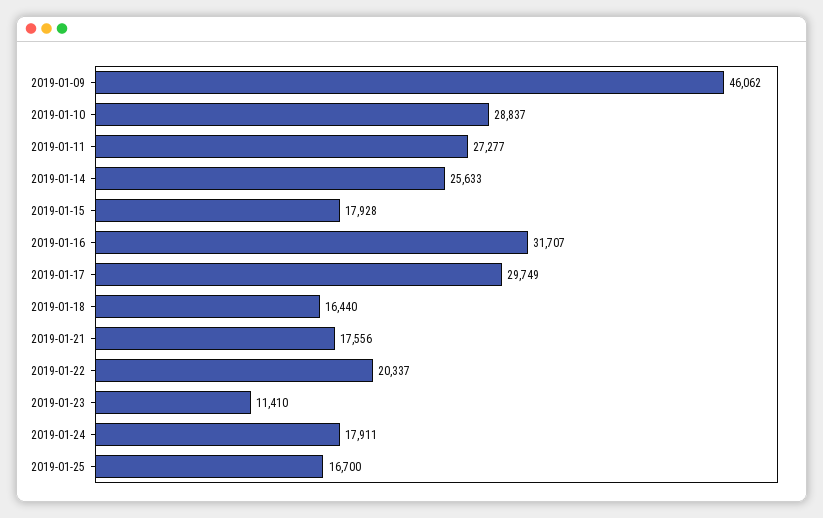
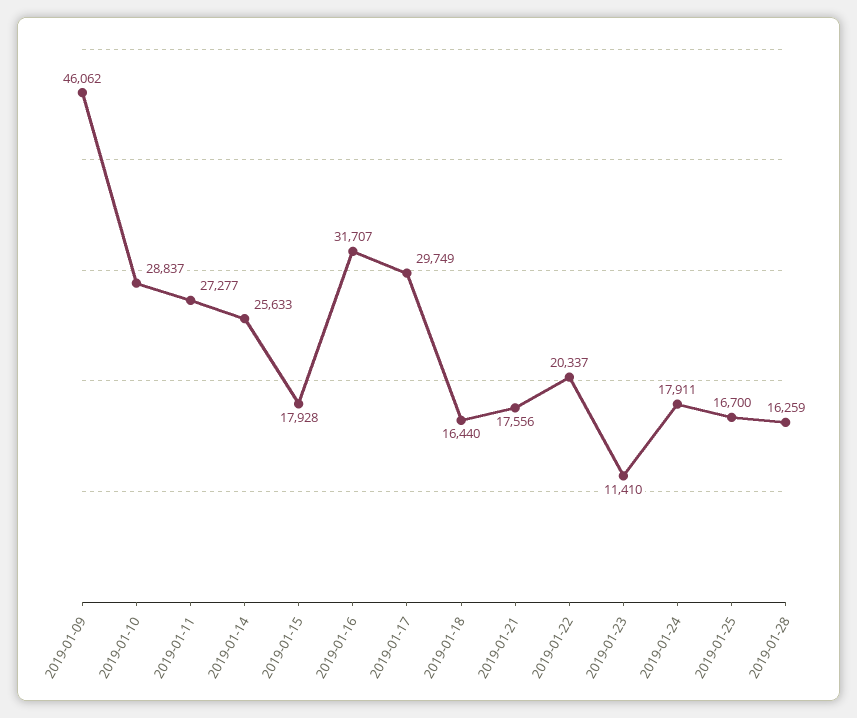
2019-01-28: none -> 16259

